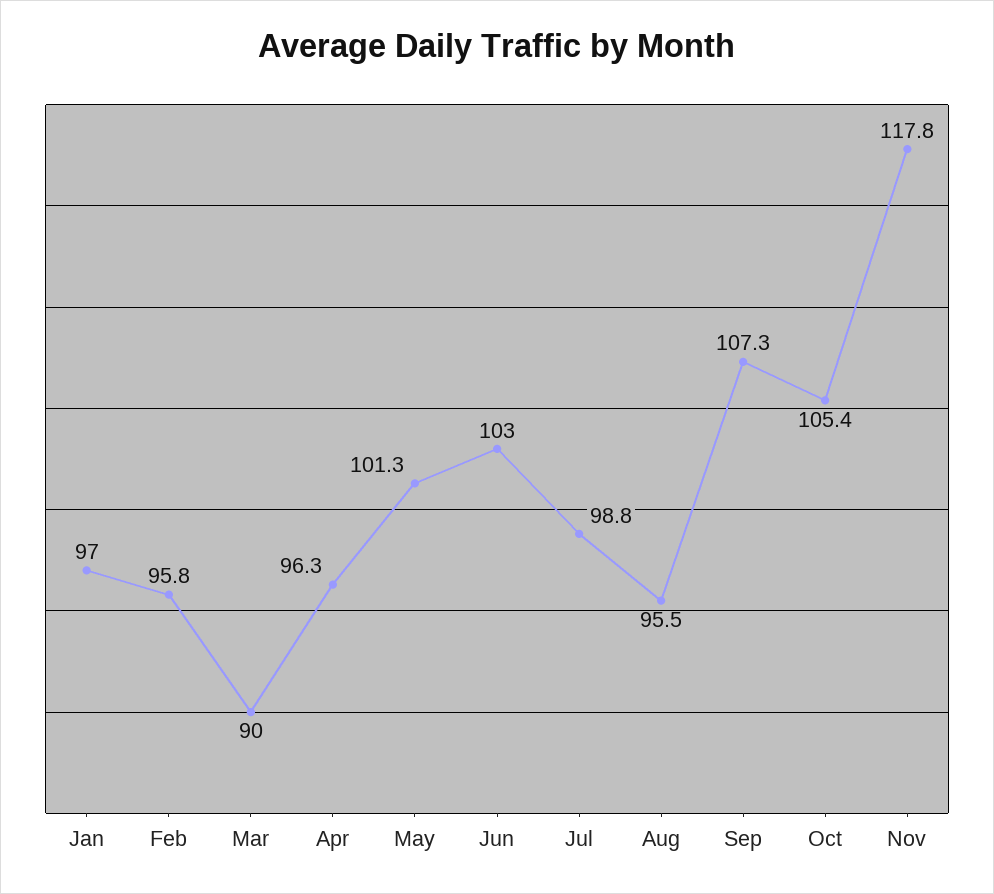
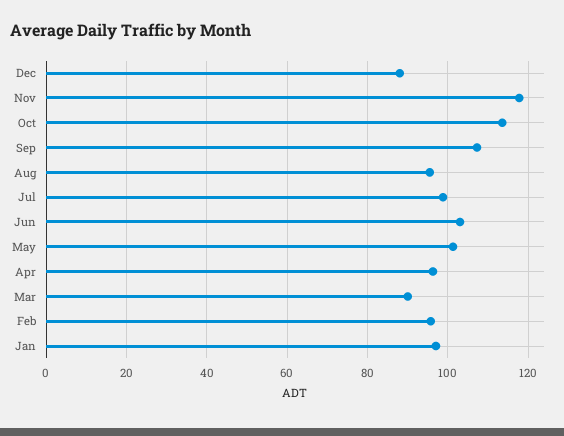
Oct: 105.4 -> 114
Dec: none -> 88

